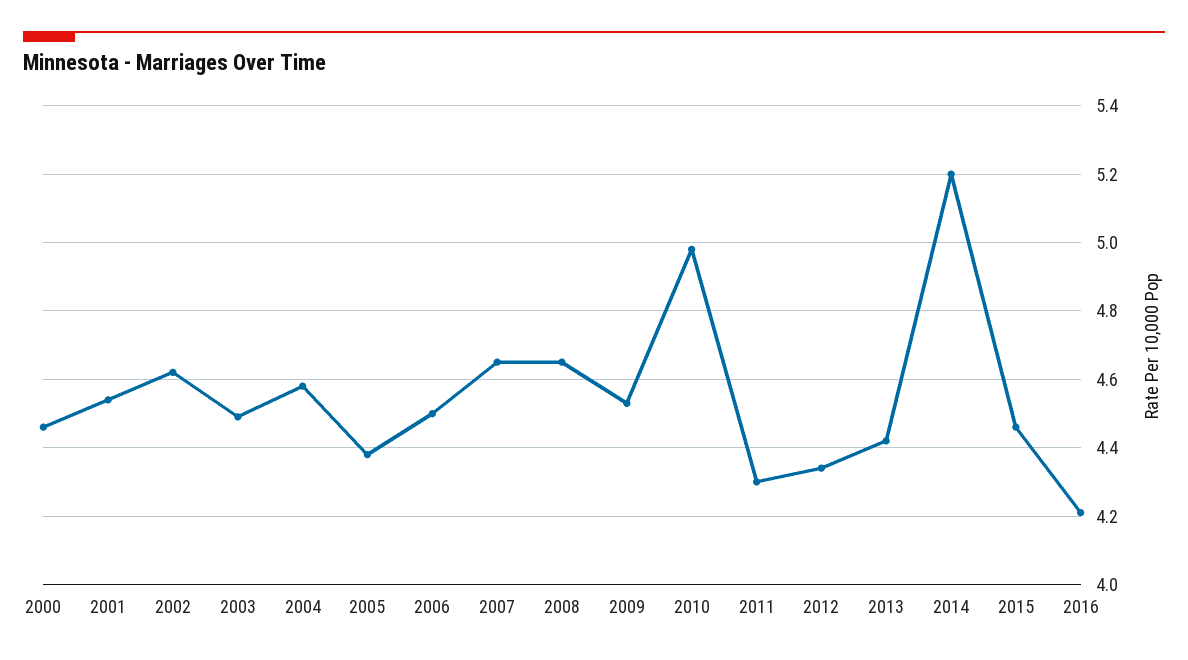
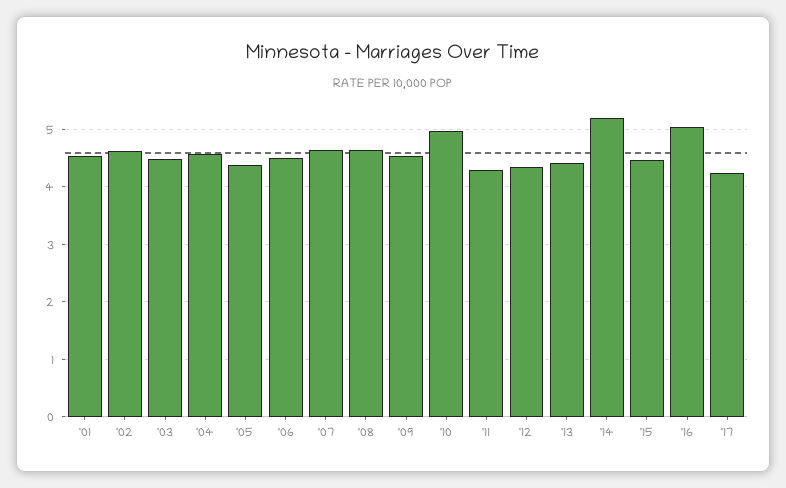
2000: 4.45 -> none
2016: 4.2 -> 5
'17: none -> 4.2

